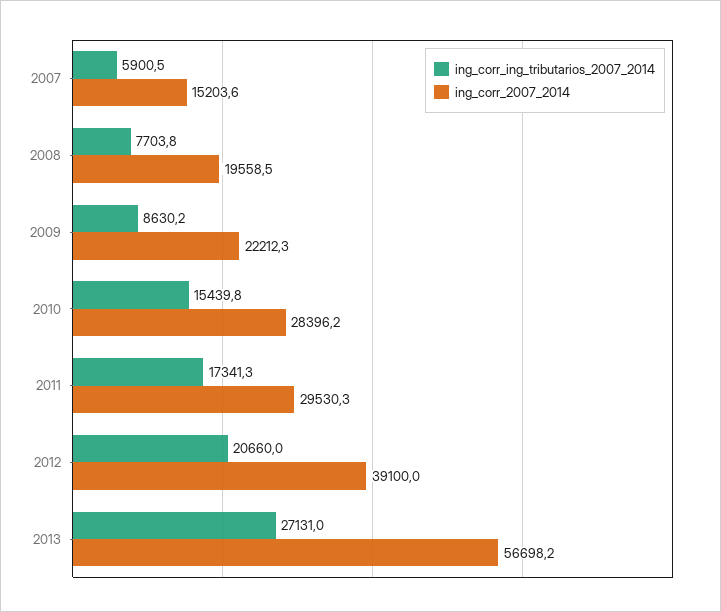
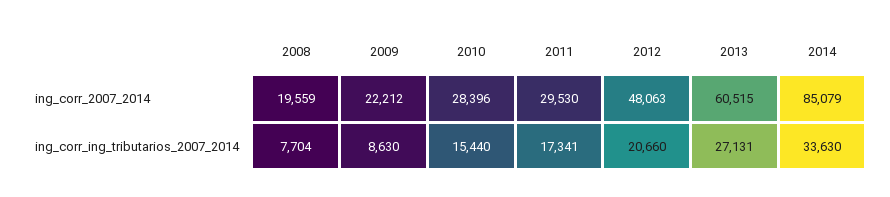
ing_corr_ing_tributarios_2007_2014, 2007: 5900.5 -> none
ing_corr_2007_2014, 2007: 15203.6 -> none
ing_corr_2007_2014, 2012: 39100 -> 48063
ing_corr_2007_2014, 2013: 56698.2 -> 60515
ing_corr_2007_2014, 2014: none -> 85079
ing_corr_ing_tributarios_2007_2014, 2014: none -> 33630

